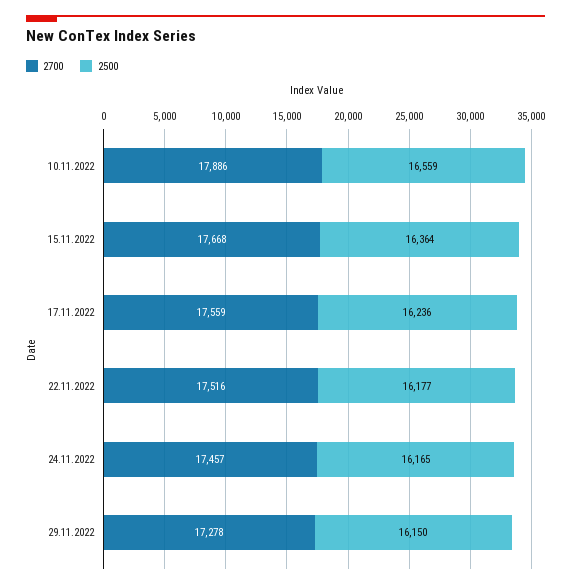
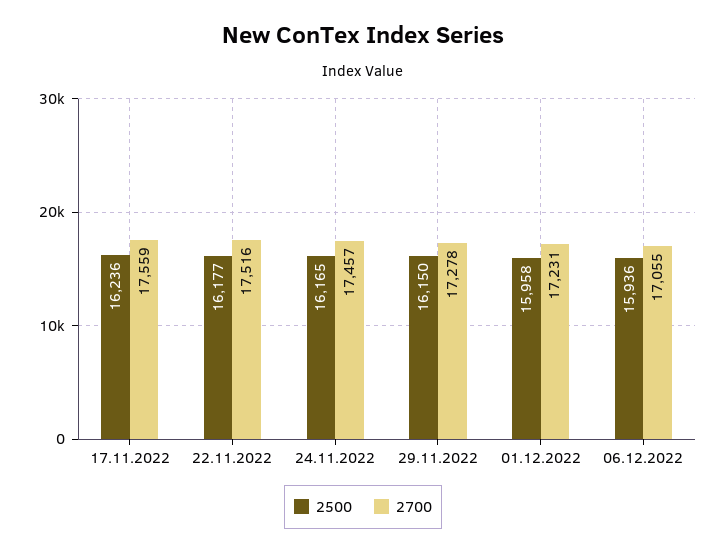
2700, 10.11.2022: 17886 -> none
2500, 10.11.2022: 16559 -> none
2700, 15.11.2022: 17668 -> none
2500, 15.11.2022: 16364 -> none
2500, 01.12.2022: none -> 15958
2700, 01.12.2022: none -> 17231
2500, 06.12.2022: none -> 15936
2700, 06.12.2022: none -> 17055

